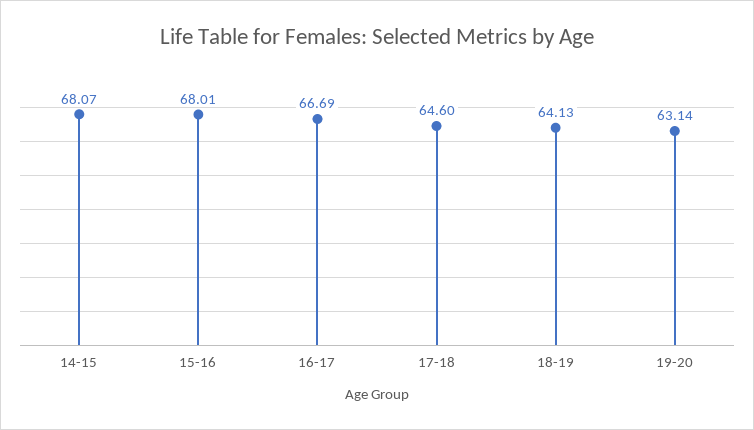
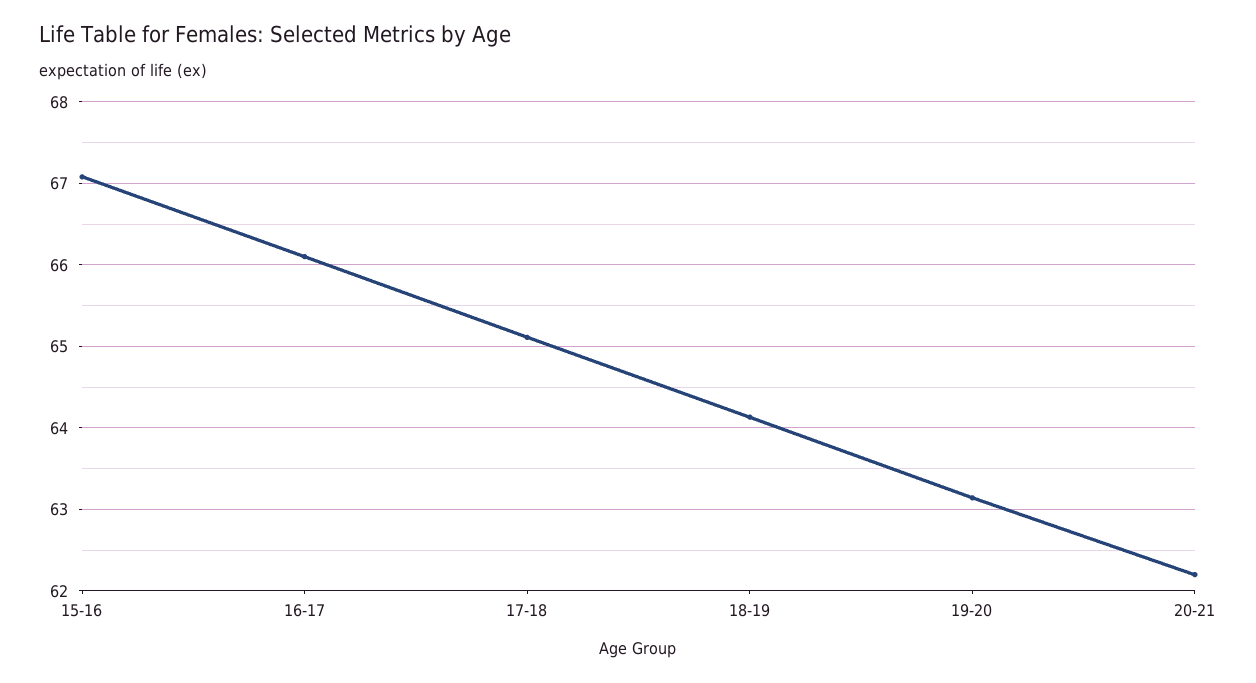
14-15: 68.07 -> none
15-16: 68.01 -> 67.1
16-17: 66.69 -> 66.1
17-18: 64.6 -> 65.1
20-21: none -> 62.2

